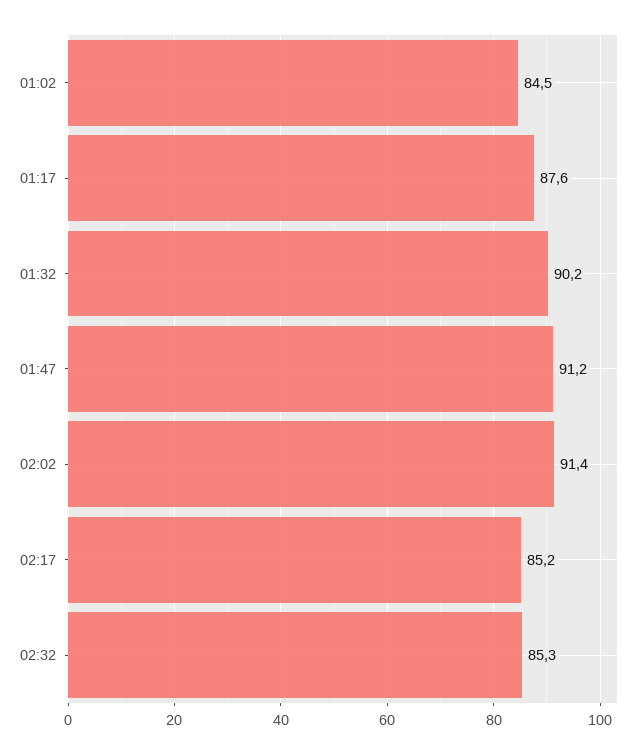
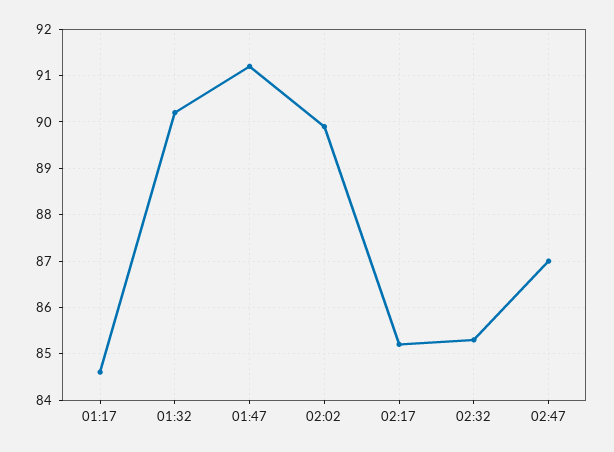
01:02: 84.5 -> none
01:17: 87.6 -> 84.5
02:02: 91.4 -> 90
02:47: none -> 87

